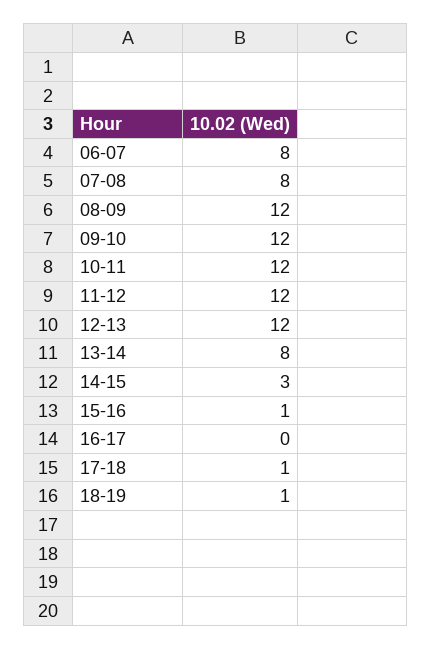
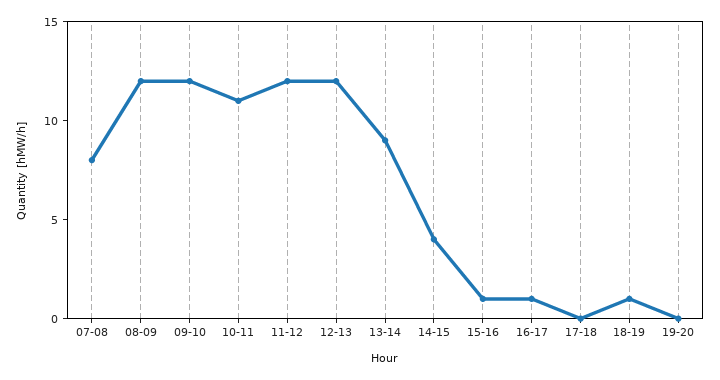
06-07: 8 -> none
10-11: 12 -> 11
13-14: 8 -> 9
14-15: 3 -> 4
16-17: 0 -> 1
17-18: 1 -> 0
19-20: none -> 0

